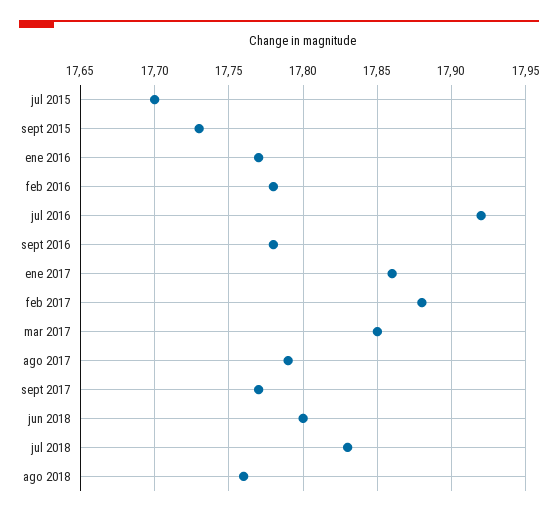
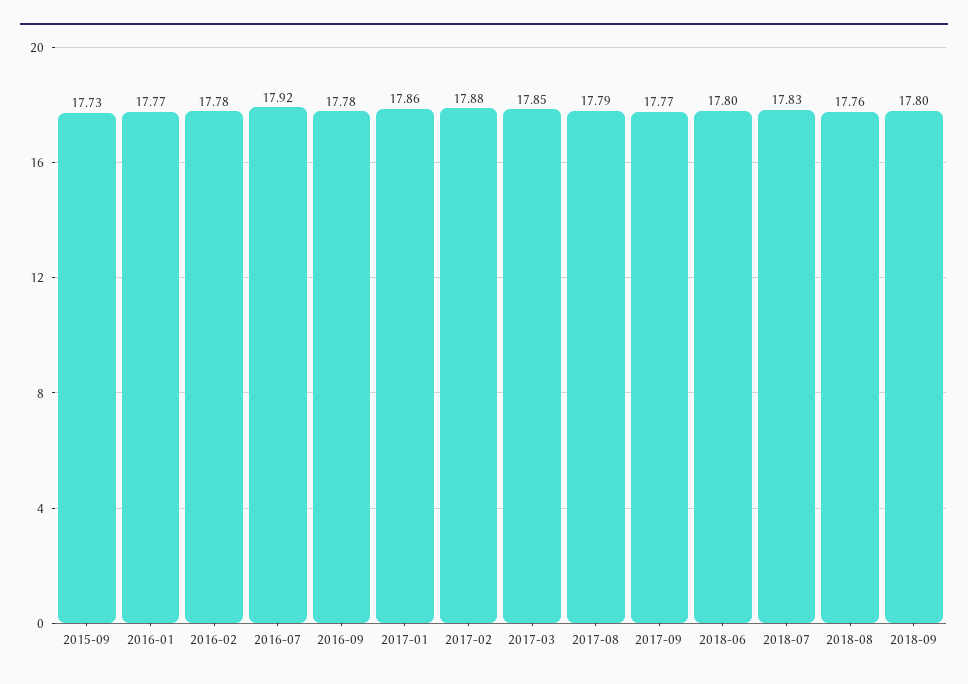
jul 2015: 17.7 -> none
2018-09: none -> 17.8

